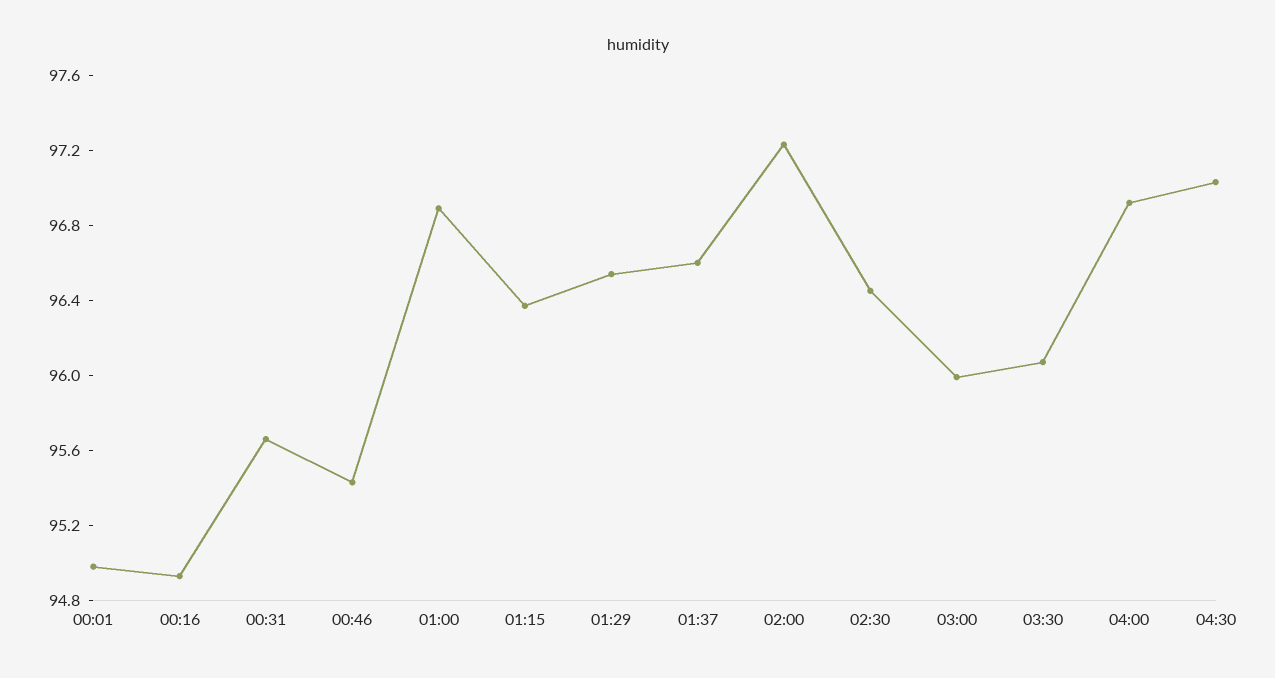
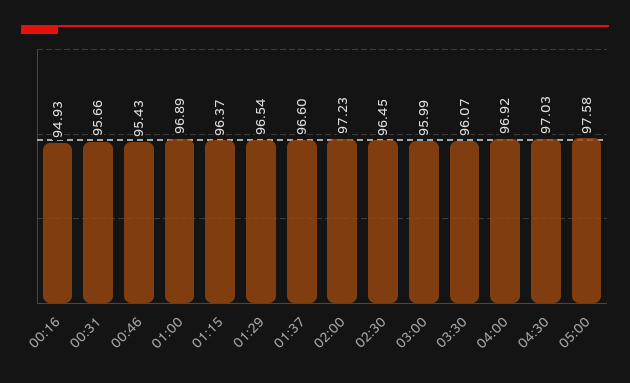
00:01: 95 -> none
05:00: none -> 97.58

